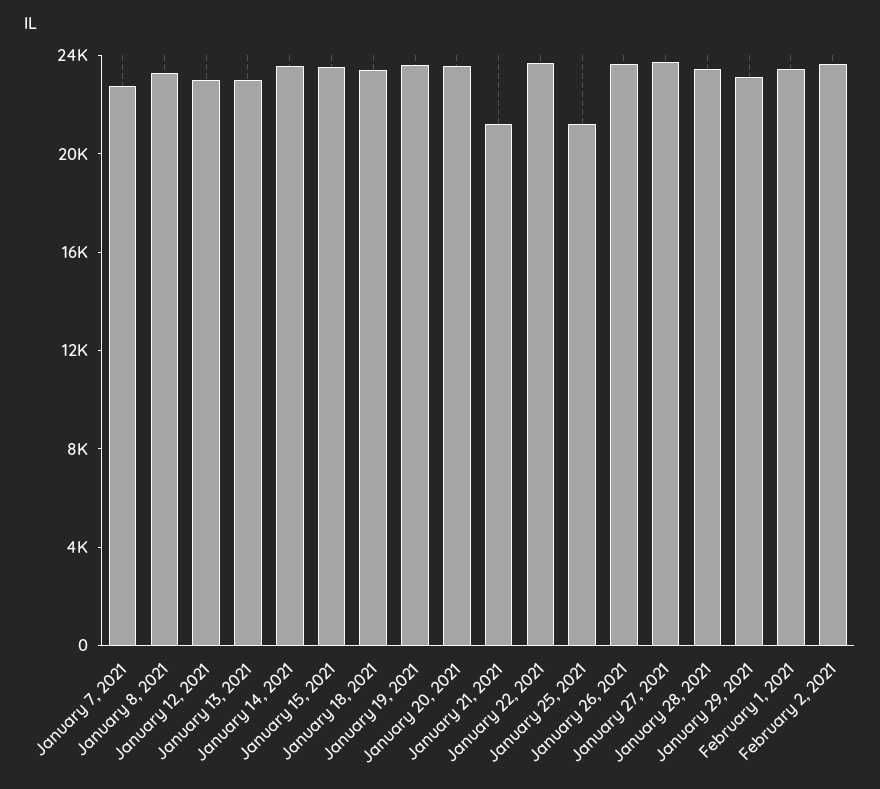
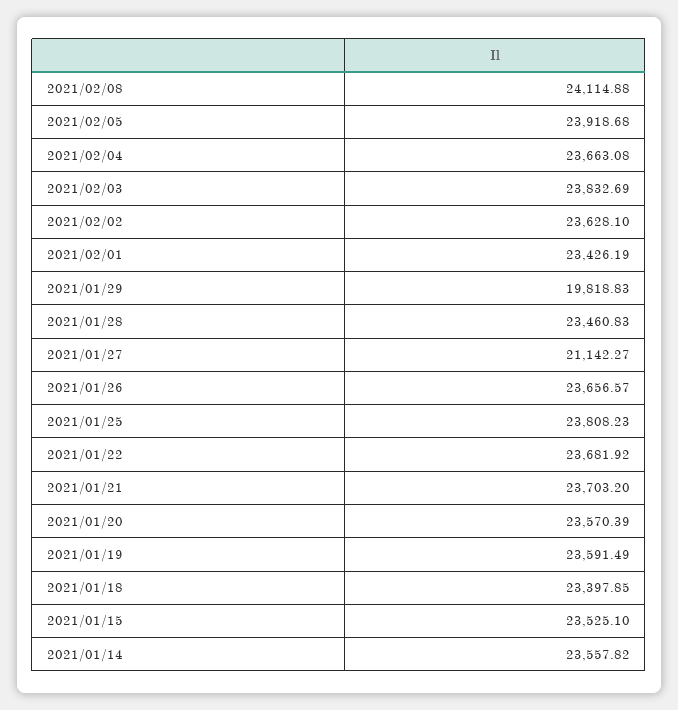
January 7, 2021: 23000 -> none
January 8, 2021: 23000 -> none
January 12, 2021: 23000 -> none
January 13, 2021: 23000 -> none
January 21, 2021: 21000 -> 23703.2
January 25, 2021: 21000 -> 23808.23
January 27, 2021: 24000 -> 21142.27
January 29, 2021: 23000 -> 19818.83
2021/02/08: none -> 24114.88
2021/02/05: none -> 23918.68
2021/02/04: none -> 23663.08
2021/02/03: none -> 23832.69

